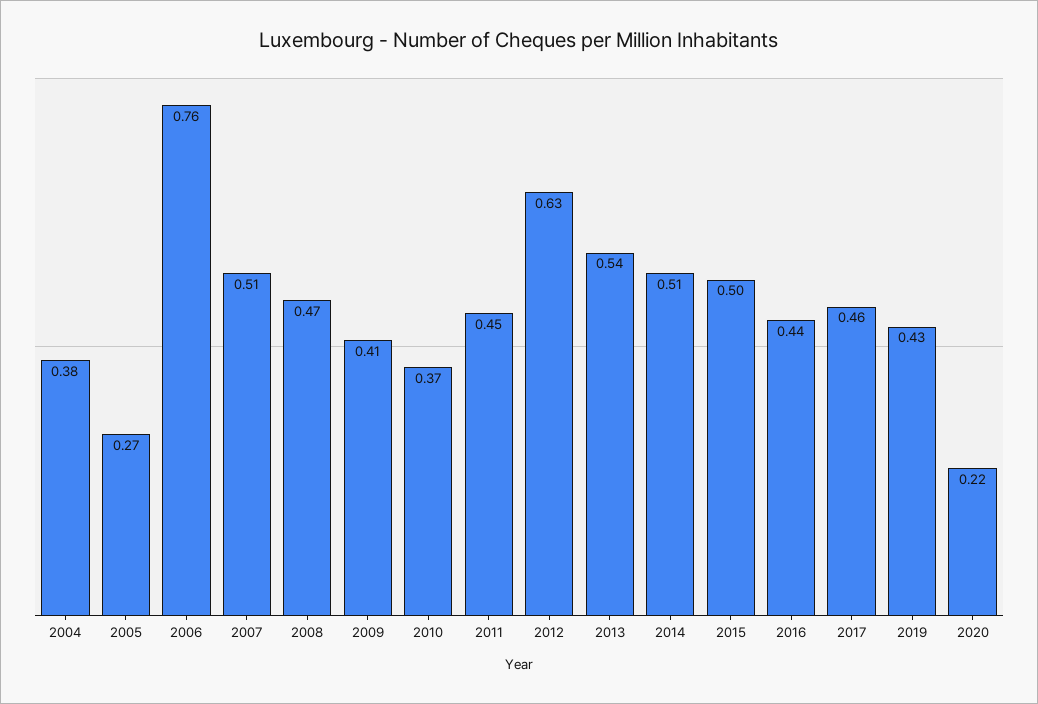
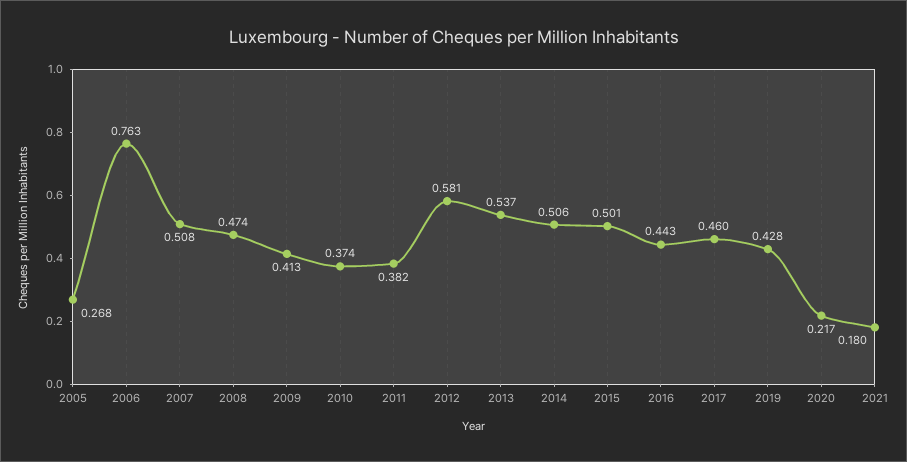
2004: 0.38 -> none
2011: 0.45 -> 0.382
2012: 0.63 -> 0.581
2021: none -> 0.18

